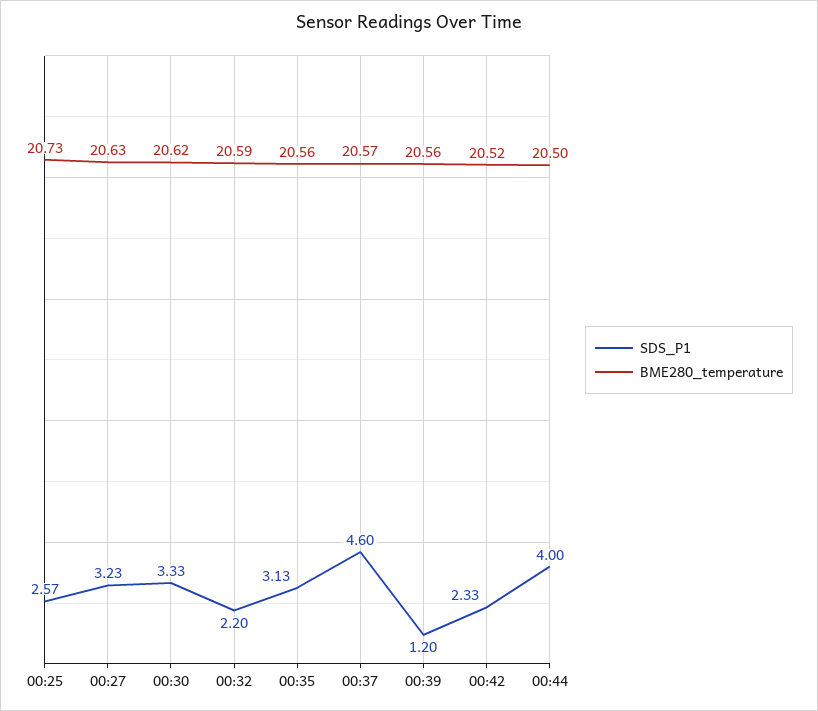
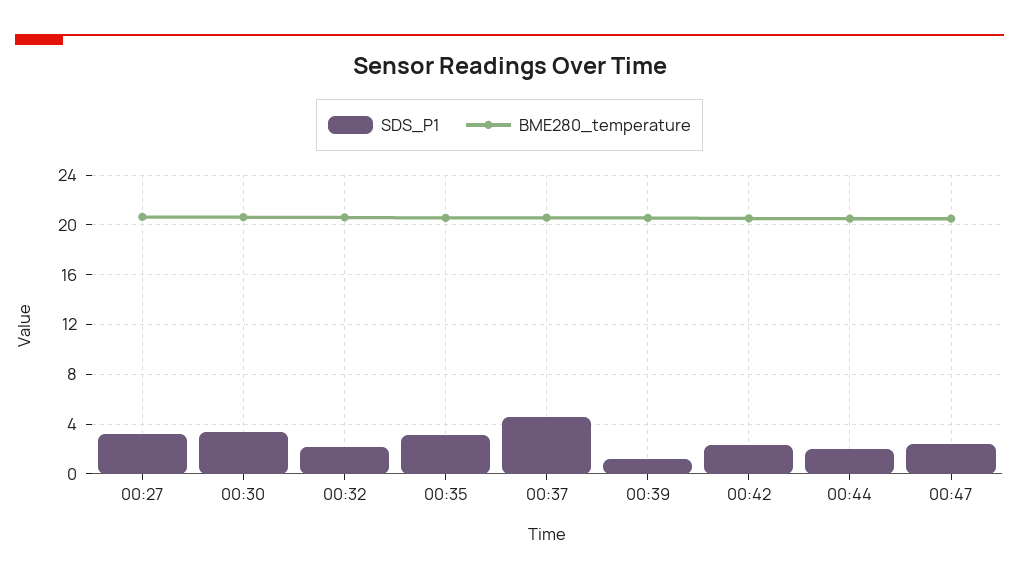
SDS_P1, 00:25: 2.57 -> none
BME280_temperature, 00:25: 20.73 -> none
SDS_P1, 00:44: 4 -> 2
SDS_P1, 00:47: none -> 2.5
BME280_temperature, 00:47: none -> 20.5

